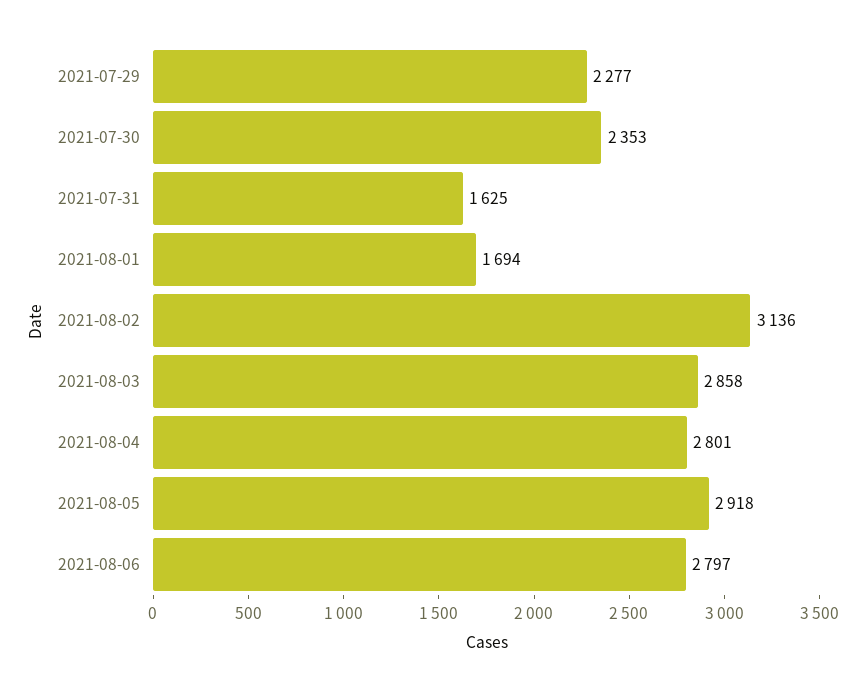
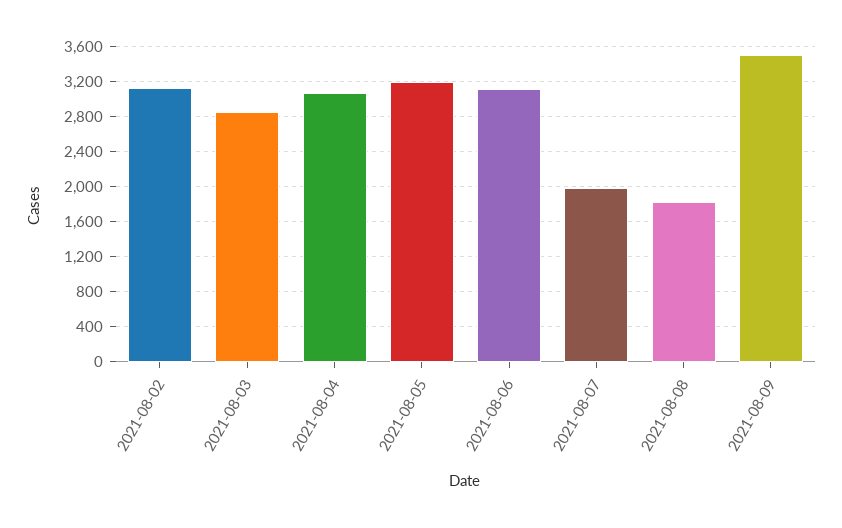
2021-07-29: 2277 -> none
2021-07-30: 2353 -> none
2021-07-31: 1625 -> none
2021-08-01: 1694 -> none
2021-08-04: 2801 -> 3100
2021-08-05: 2918 -> 3200
2021-08-06: 2797 -> 3100
2021-08-07: none -> 2000
2021-08-08: none -> 1800
2021-08-09: none -> 3500

